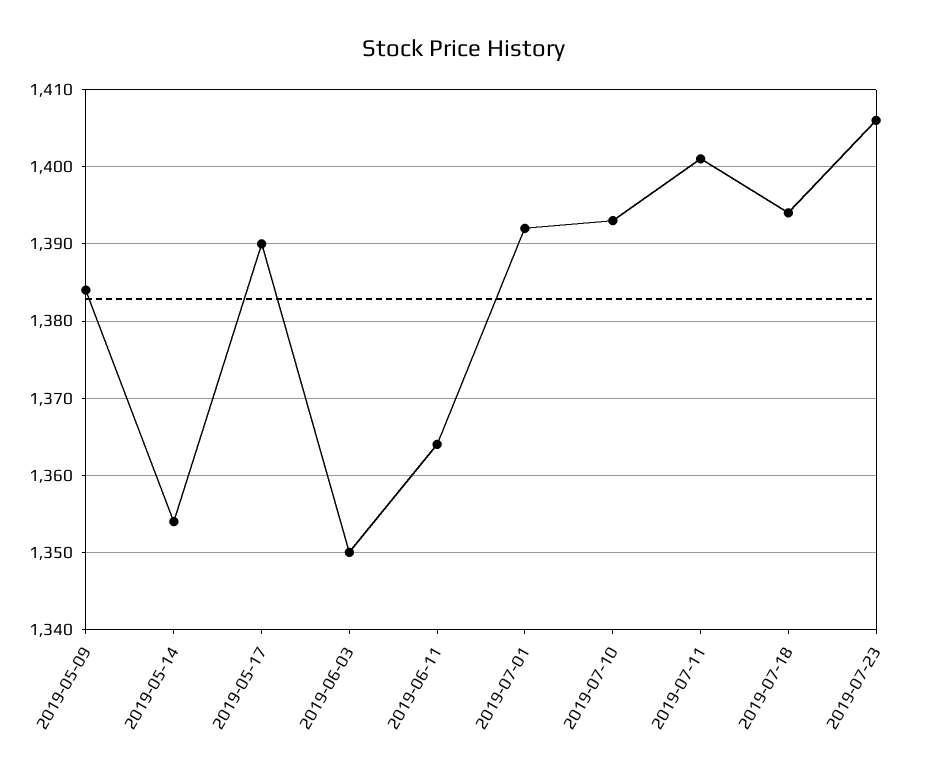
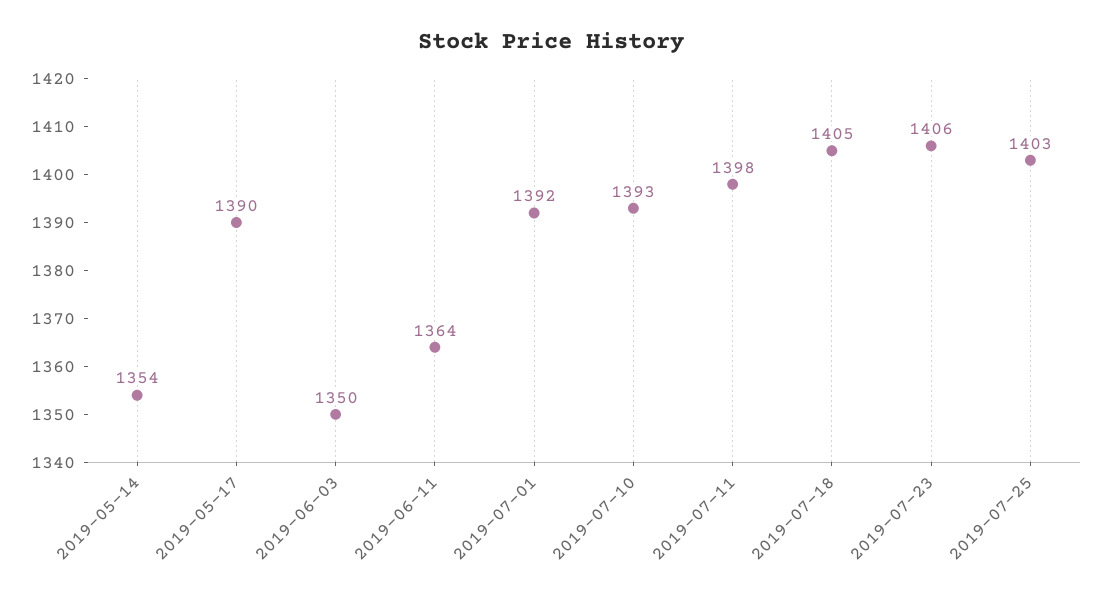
2019-05-09: 1384 -> none
2019-07-11: 1401 -> 1398
2019-07-18: 1394 -> 1405
2019-07-25: none -> 1403

